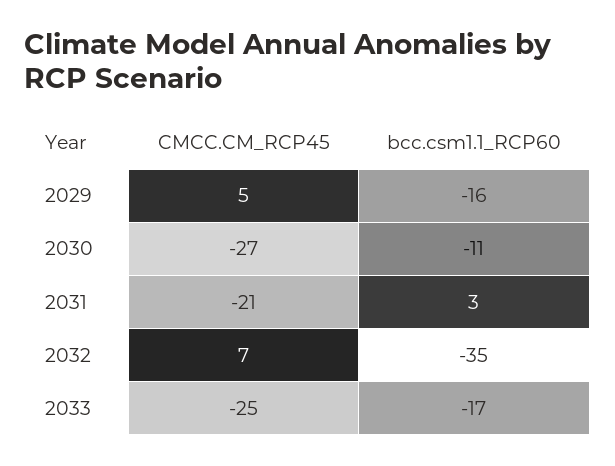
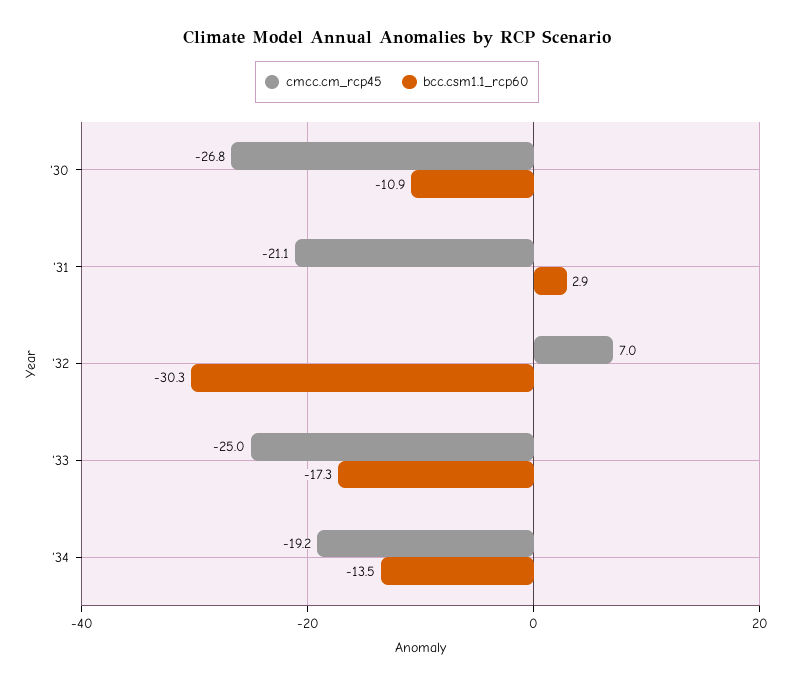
CMCC.CM_RCP45, 2029: 5 -> none
bcc.csm1.1_RCP60, 2029: -16 -> none
bcc.csm1.1_RCP60, 2032: -35 -> -30.3
CMCC.CM_RCP45, '34: none -> -19.2
bcc.csm1.1_RCP60, '34: none -> -13.5

